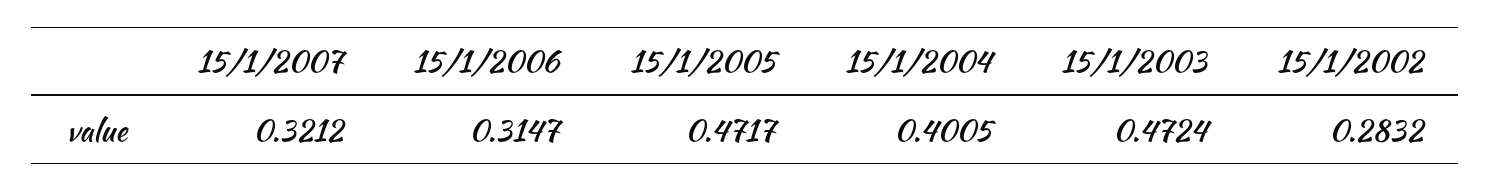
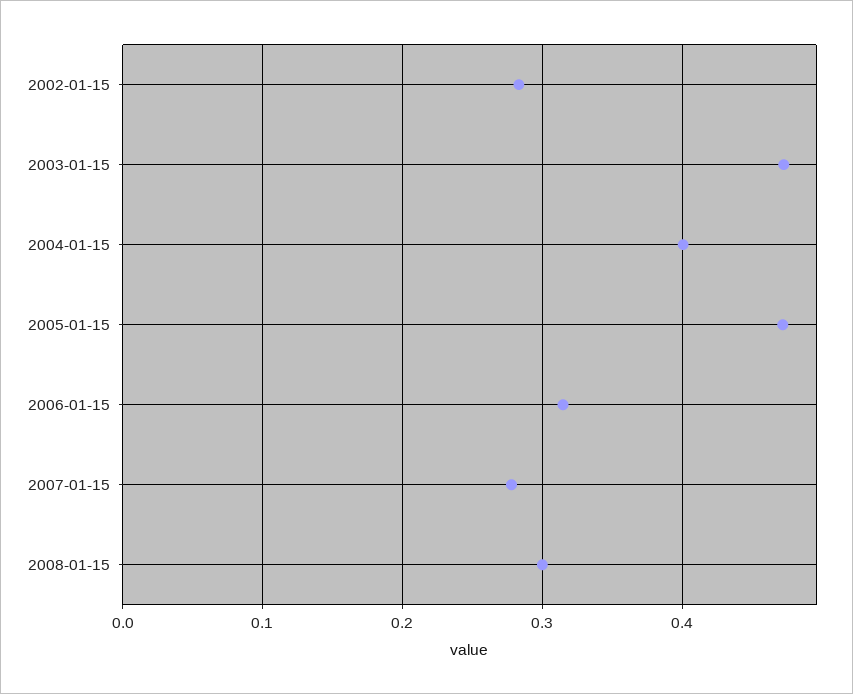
15/1/2007: 0.3212 -> 0.28
2008-01-15: none -> 0.3

